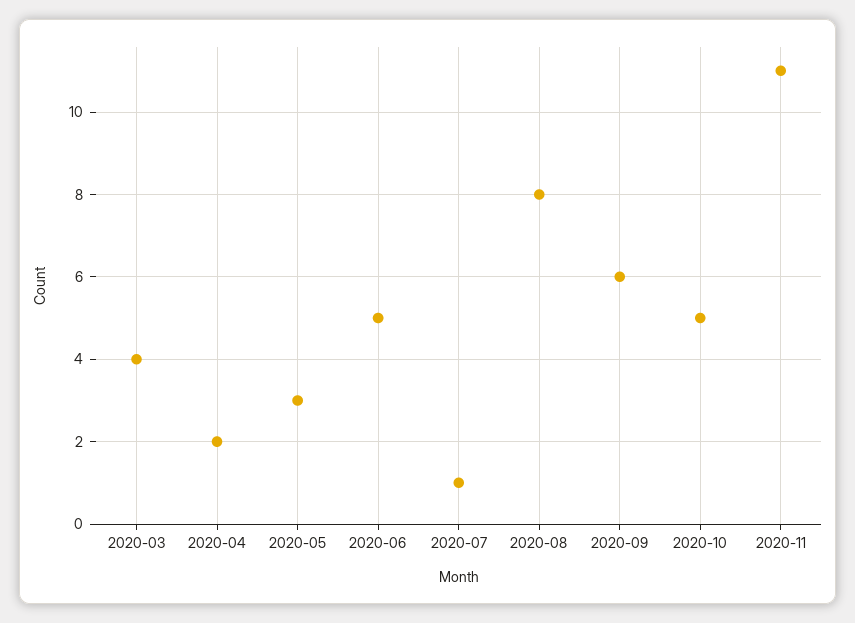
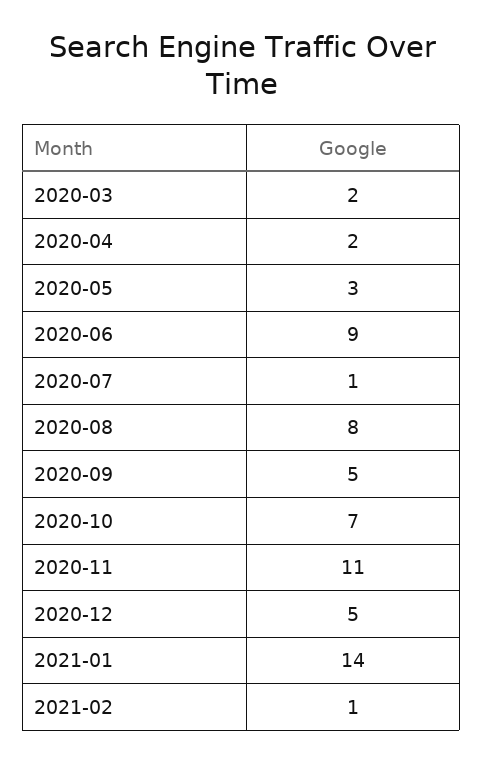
2020-03: 4 -> 2
2020-06: 5 -> 9
2020-09: 6 -> 5
2020-10: 5 -> 7
2020-12: none -> 5
2021-01: none -> 14
2021-02: none -> 1

